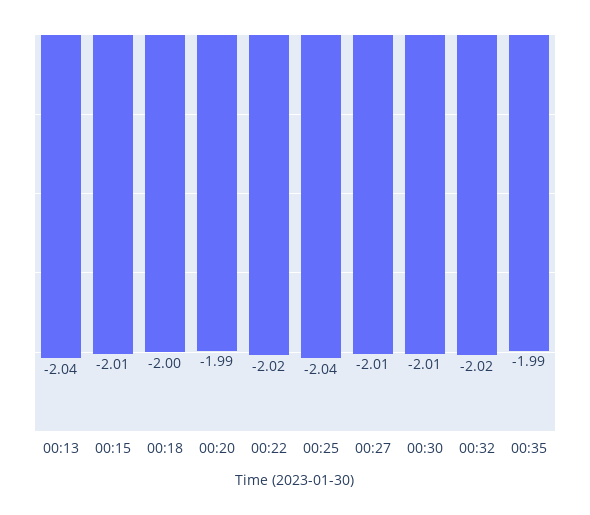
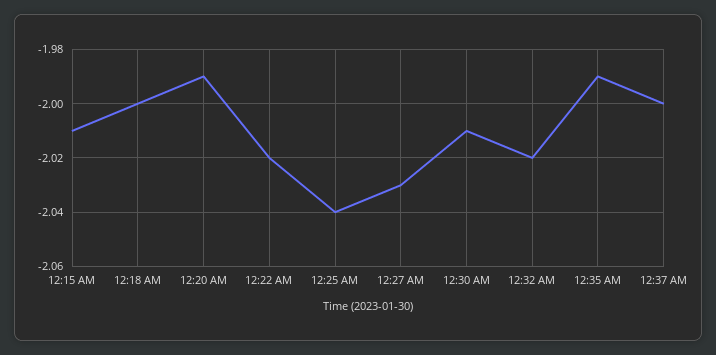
00:13: -2.04 -> none
00:27: -2.01 -> -2.03
12:37 AM: none -> -2

